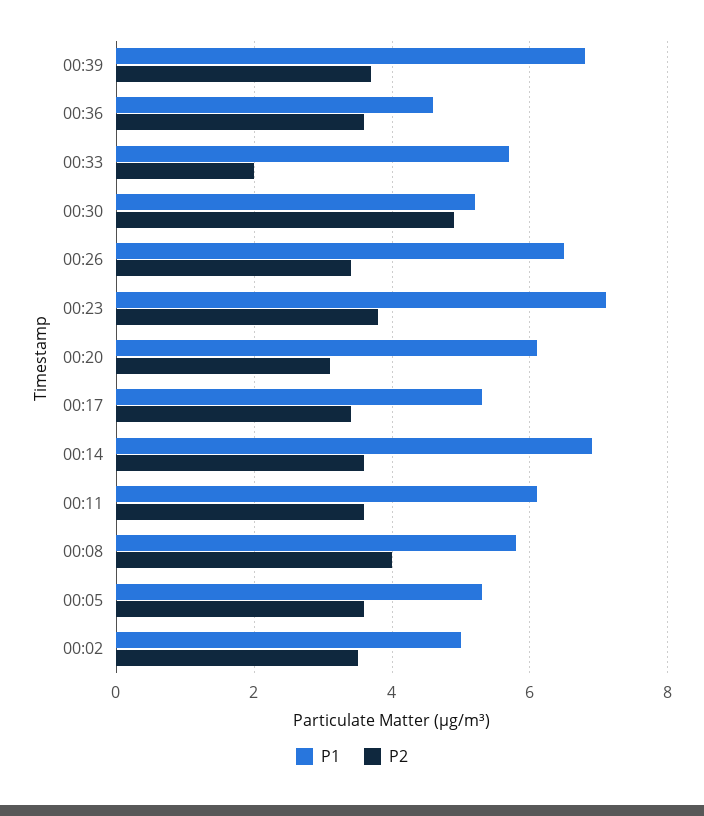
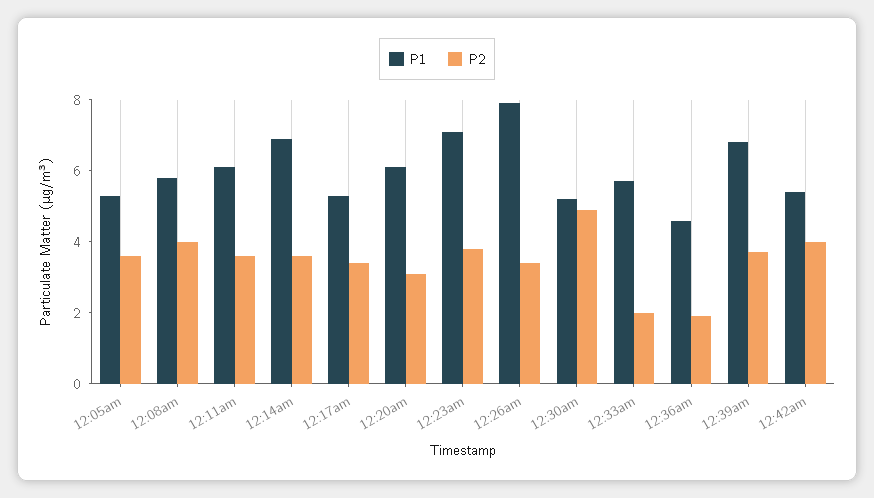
P2, 00:36: 3.5 -> 2
P1, 00:26: 6.5 -> 8
P1, 00:02: 5 -> none
P2, 00:02: 3.5 -> none
P1, 12:42am: none -> 5.5
P2, 12:42am: none -> 4

